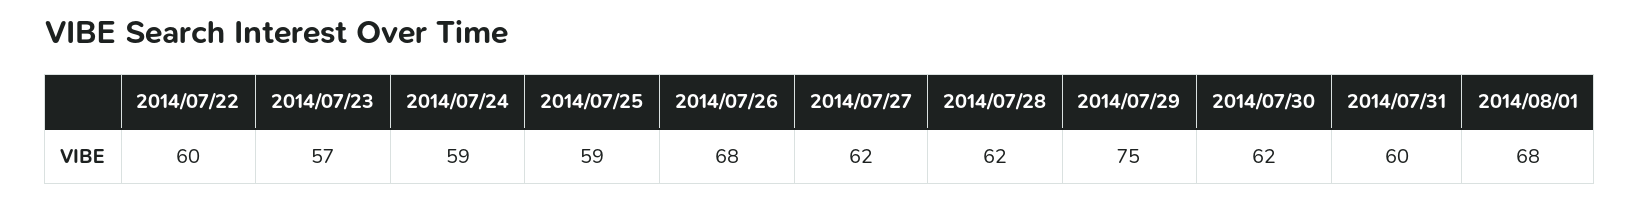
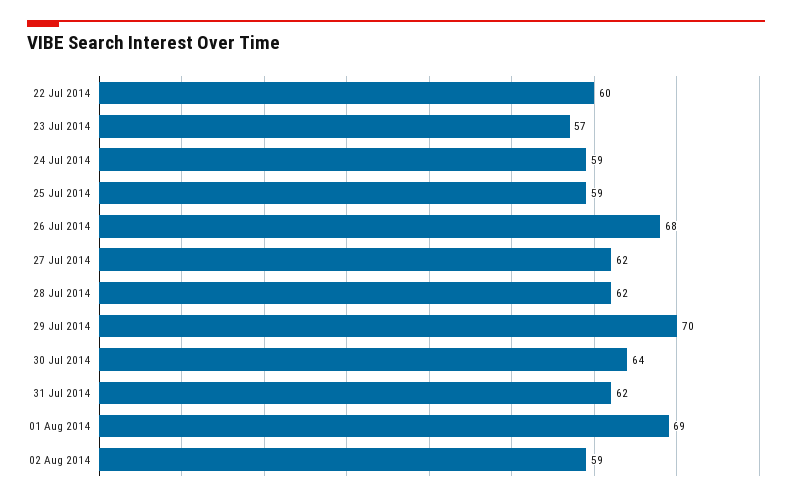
2014/07/29: 75 -> 70
2014/07/30: 62 -> 64
2014/07/31: 60 -> 62
2014/08/01: 68 -> 69
02 Aug 2014: none -> 59

